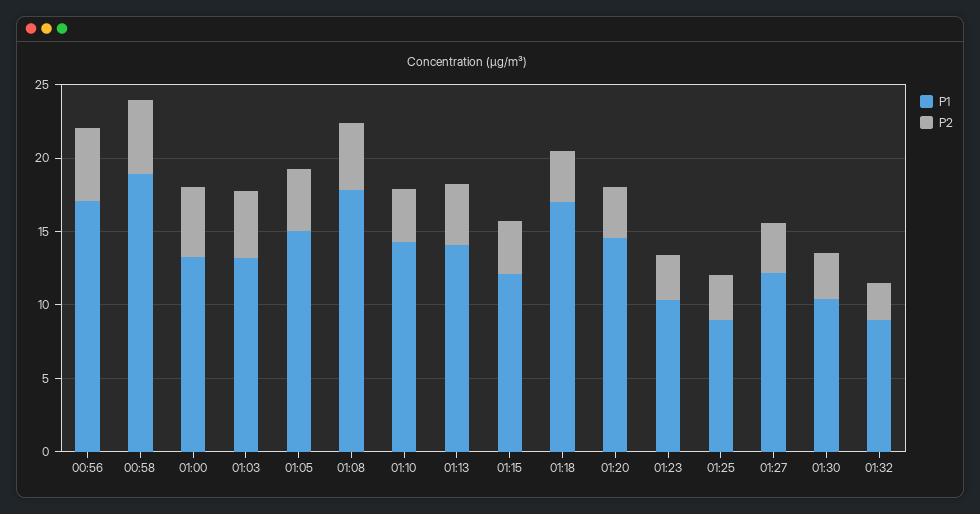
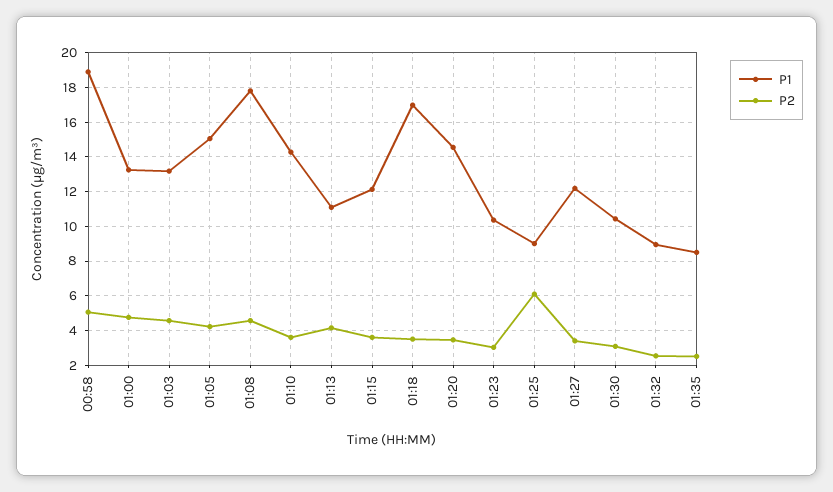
P1, 00:56: 17 -> none
P2, 00:56: 5 -> none
P1, 01:13: 14 -> 11
P2, 01:25: 3 -> 6
P1, 01:35: none -> 8.5
P2, 01:35: none -> 2.5

